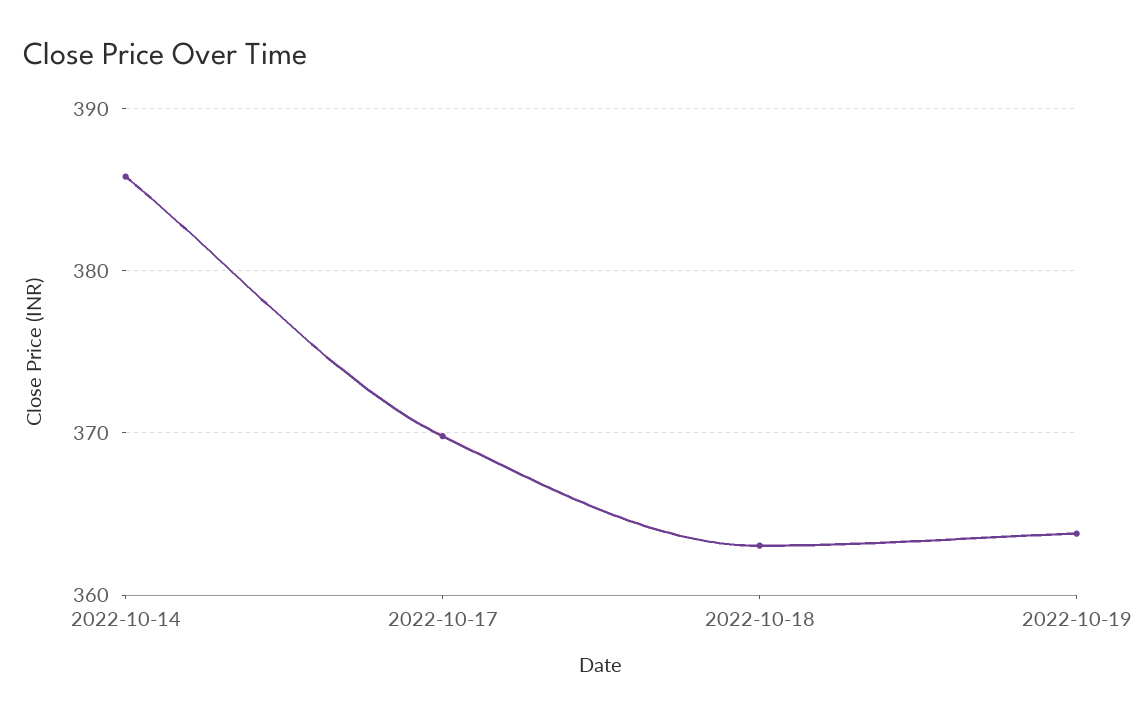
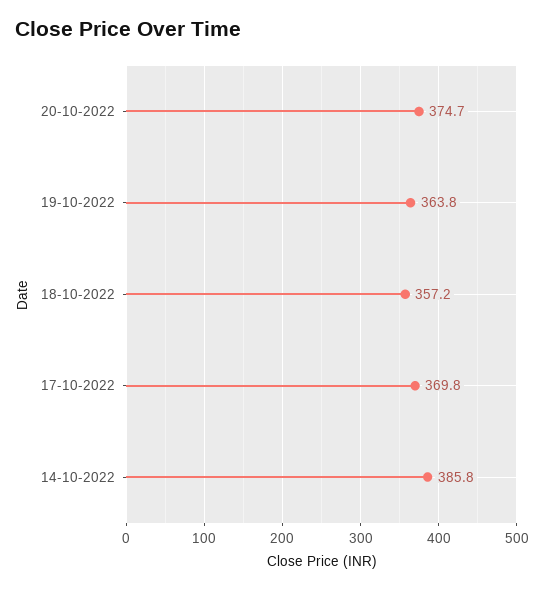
2022-10-18: 363 -> 357.2
20-10-2022: none -> 374.7

